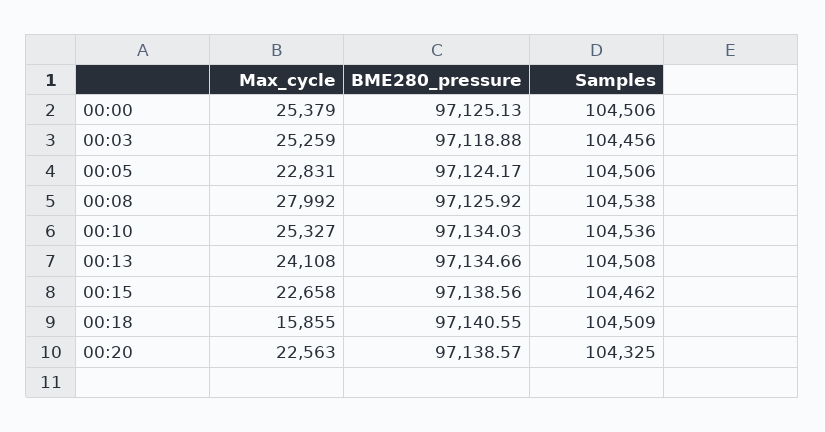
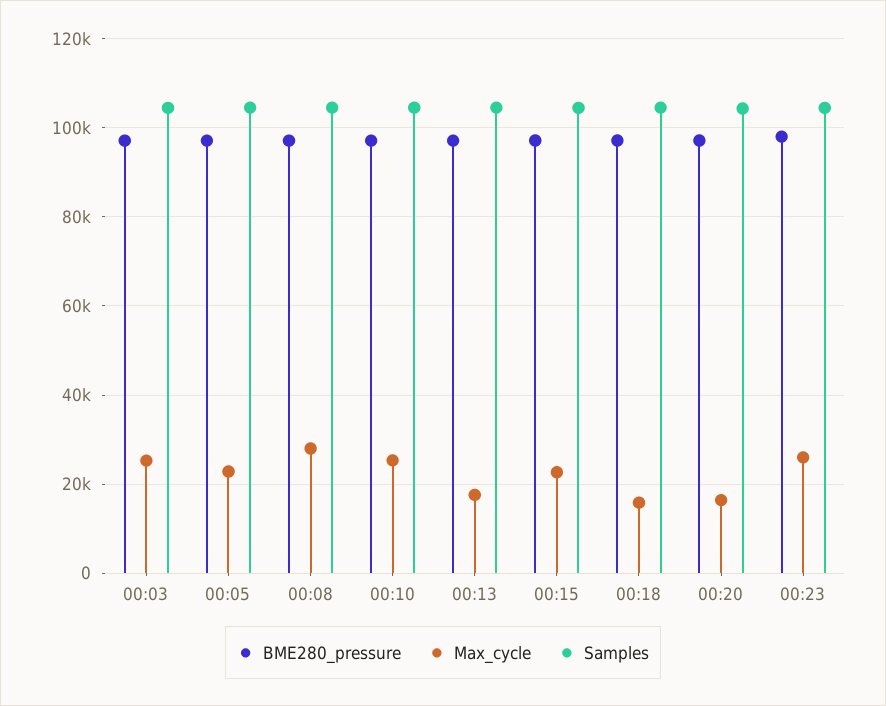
Max_cycle, 00:00: 25379 -> none
BME280_pressure, 00:00: 97125.13 -> none
Samples, 00:00: 104506 -> none
Max_cycle, 00:13: 24108 -> 18000
Max_cycle, 00:20: 22563 -> 16000
BME280_pressure, 00:23: none -> 98000
Max_cycle, 00:23: none -> 26000
Samples, 00:23: none -> 104000

